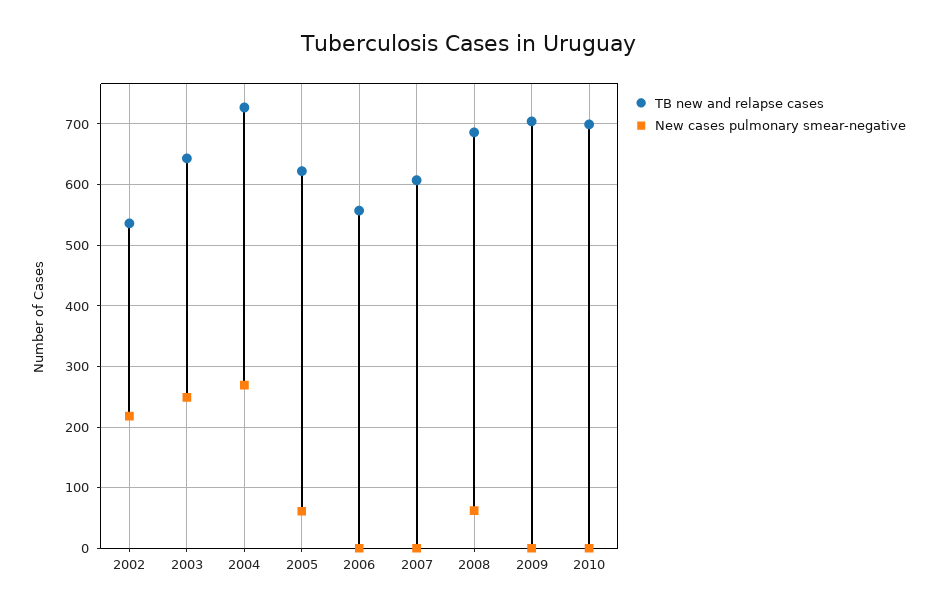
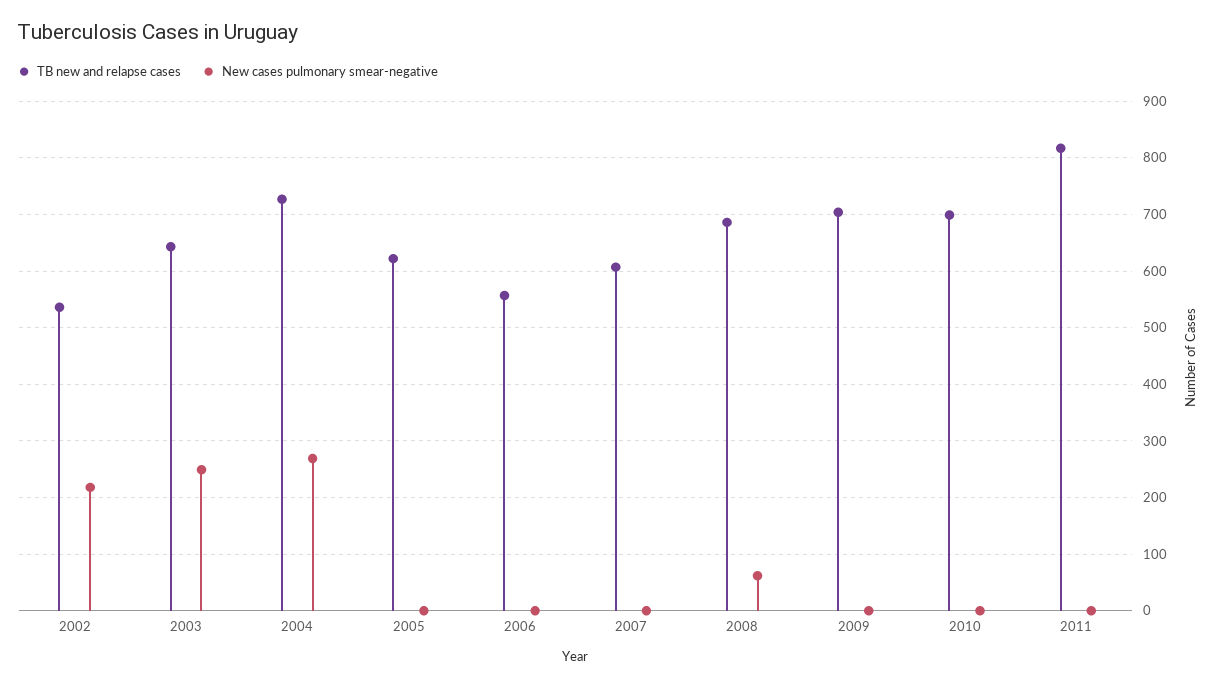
New cases pulmonary smear-negative, 2005: 60 -> 0
TB new and relapse cases, 2011: none -> 820
New cases pulmonary smear-negative, 2011: none -> 0

